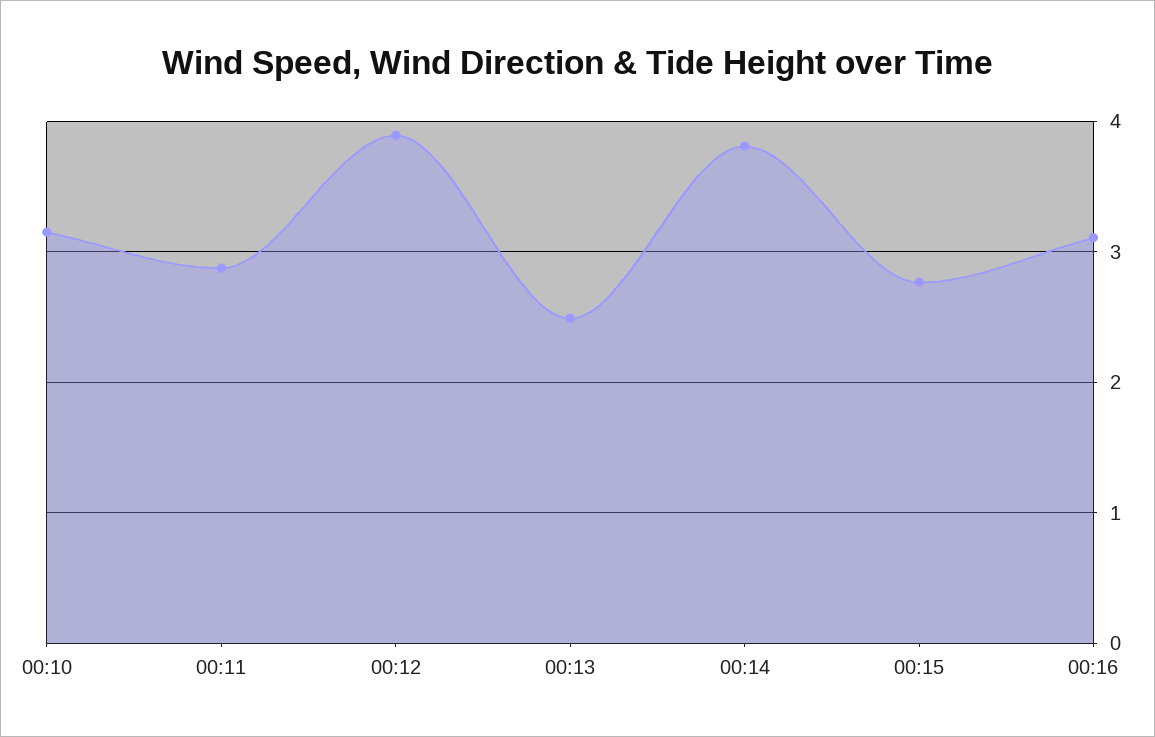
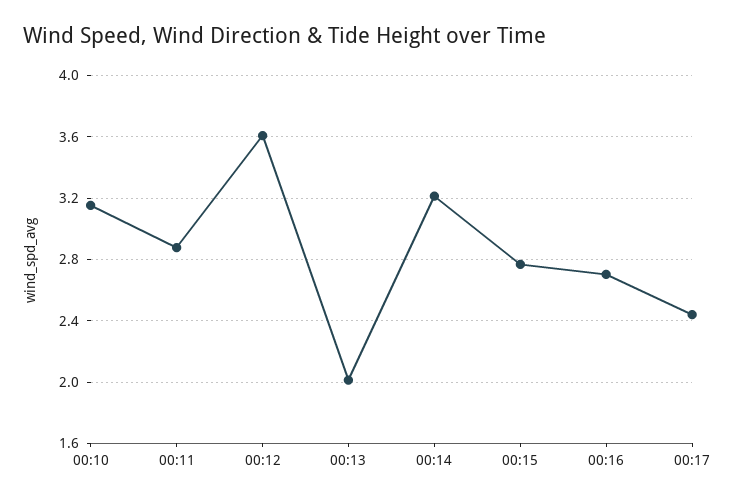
00:12: 3.9 -> 3.6
00:13: 2.5 -> 2
00:14: 3.8 -> 3.2
00:16: 3.1 -> 2.7
00:17: none -> 2.45

